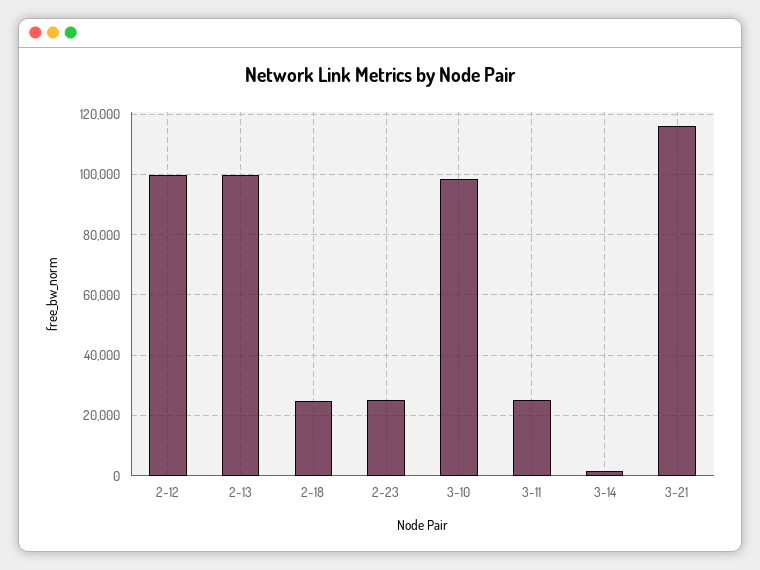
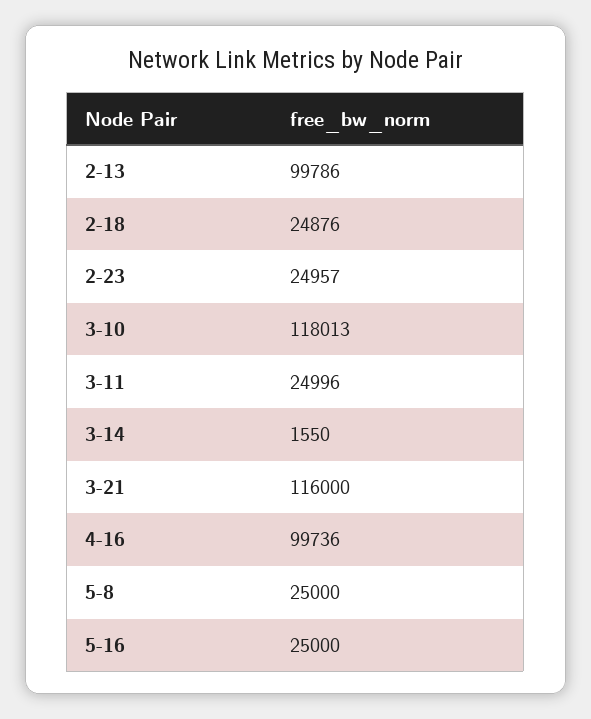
2-12: 100000 -> none
3-10: 98000 -> 118013
4-16: none -> 99736
5-8: none -> 25000
5-16: none -> 25000

